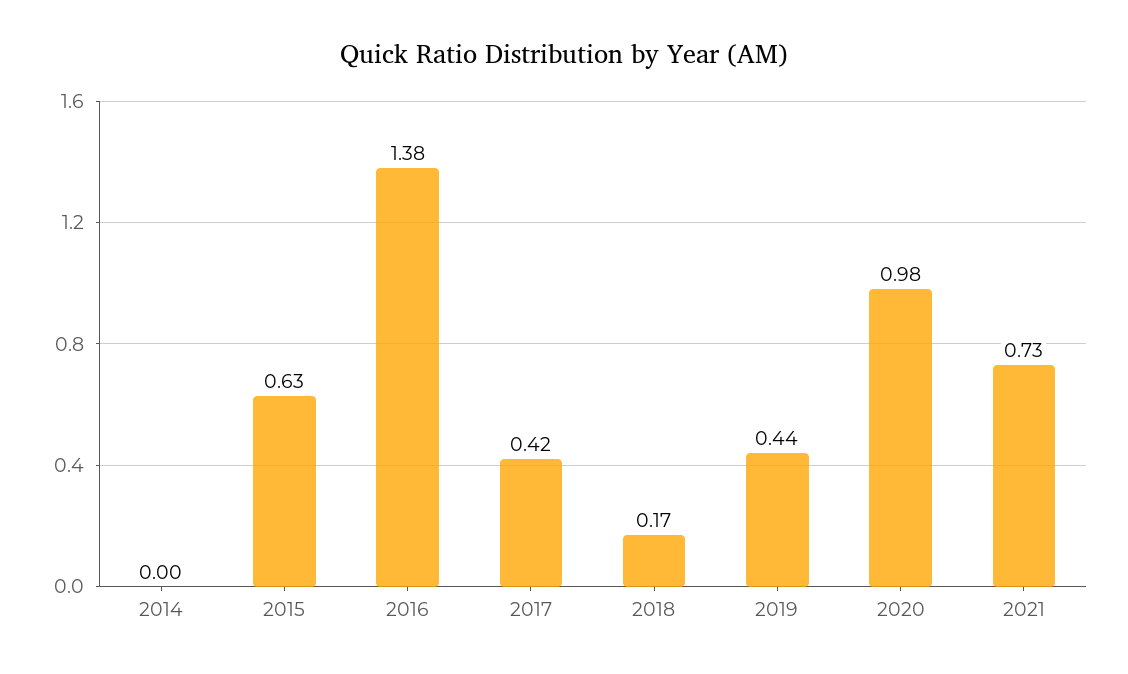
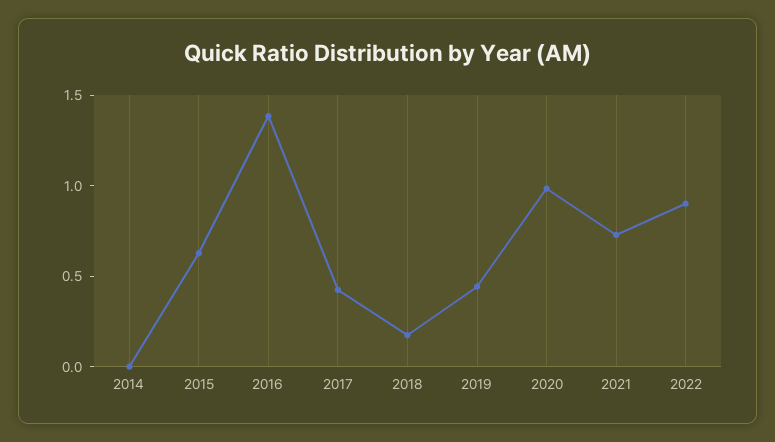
2022: none -> 0.9

